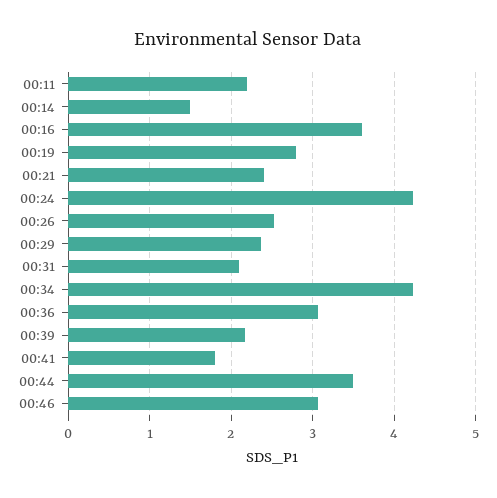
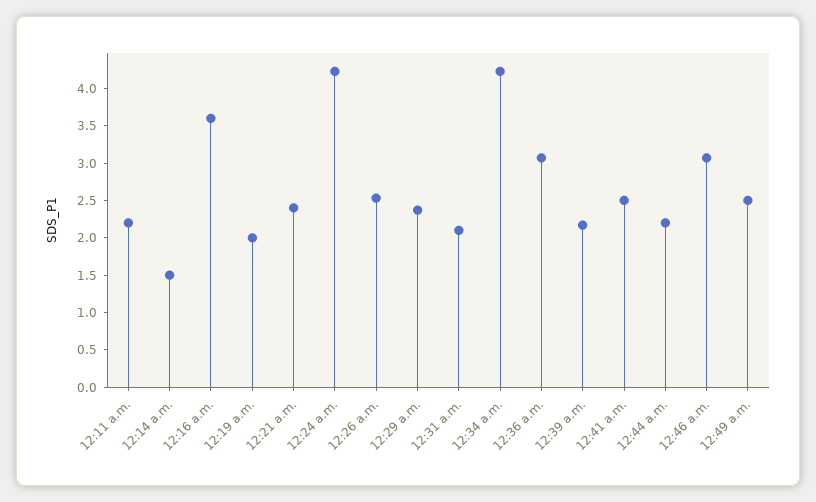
00:19: 2.8 -> 2
00:41: 1.8 -> 2.5
00:44: 3.5 -> 2.25
12:49 a.m.: none -> 2.5

